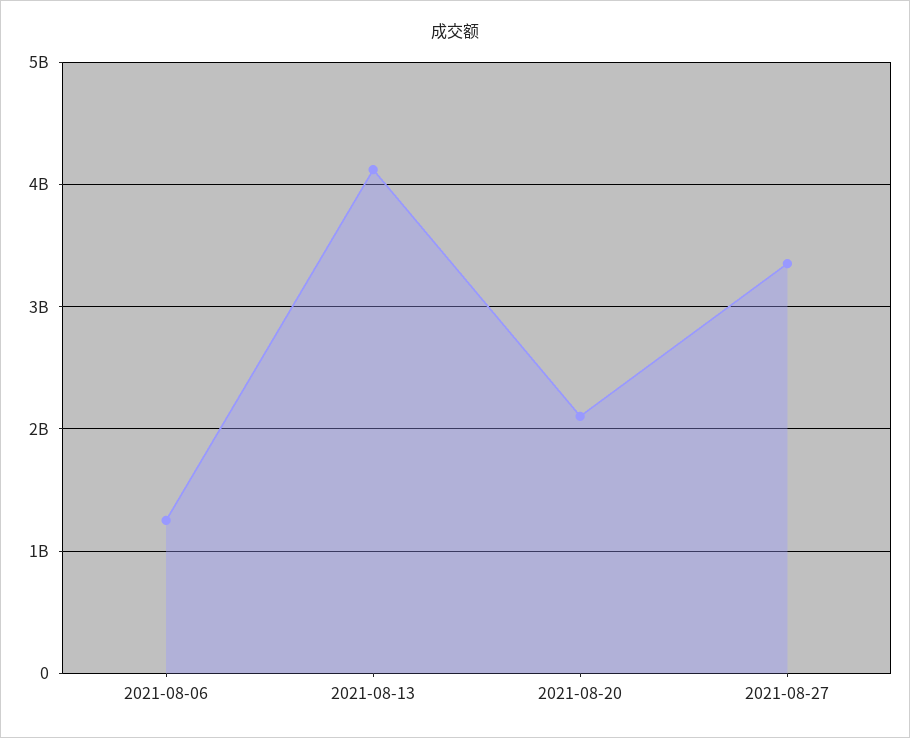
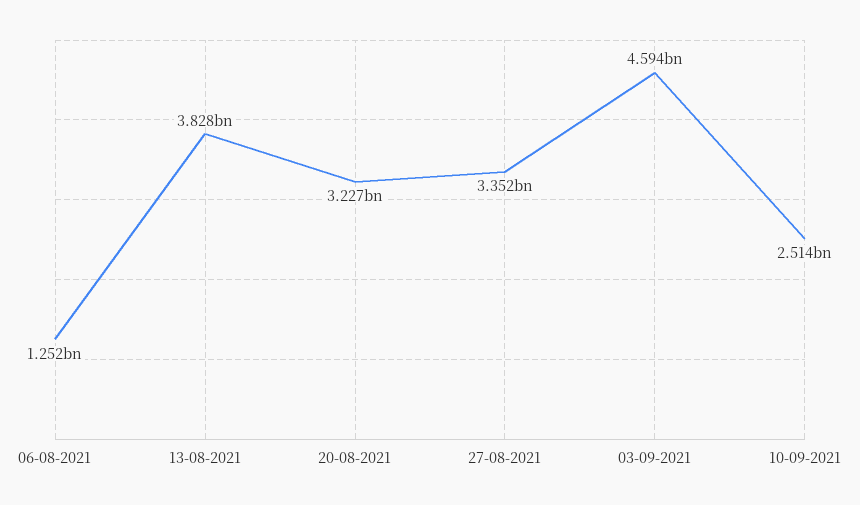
2021-08-13: 4100000000 -> 3828000000
2021-08-20: 2100000000 -> 3227000000
03-09-2021: none -> 4594000000
10-09-2021: none -> 2514000000

